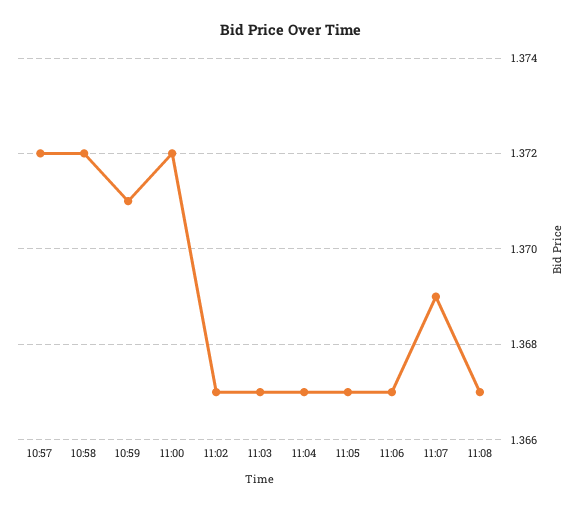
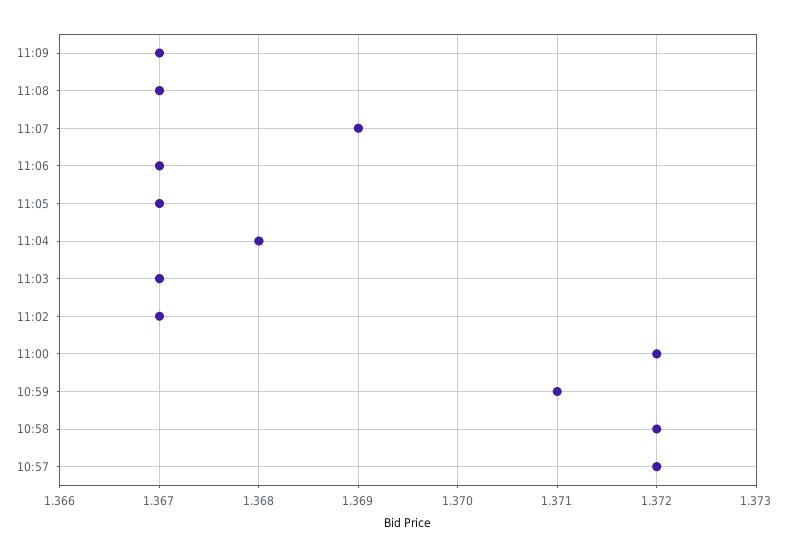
11:04: 1.367 -> 1.368
11:09: none -> 1.367

